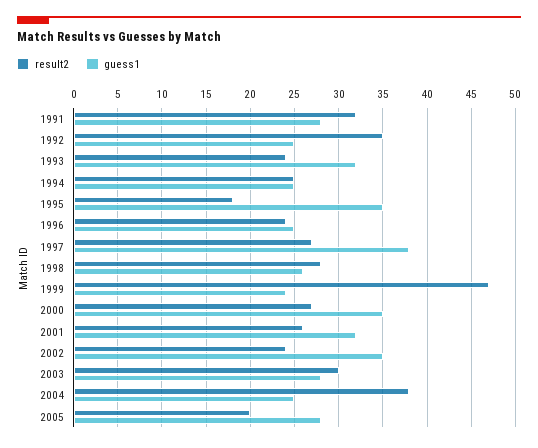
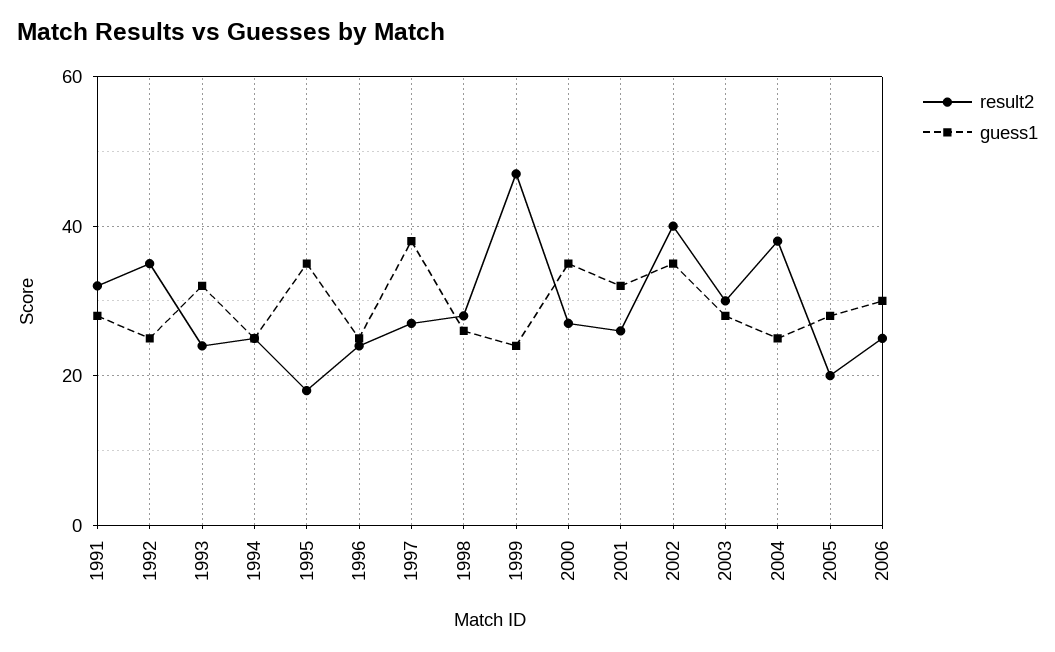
result2, 2002: 24 -> 40
result2, 2006: none -> 25
guess1, 2006: none -> 30

